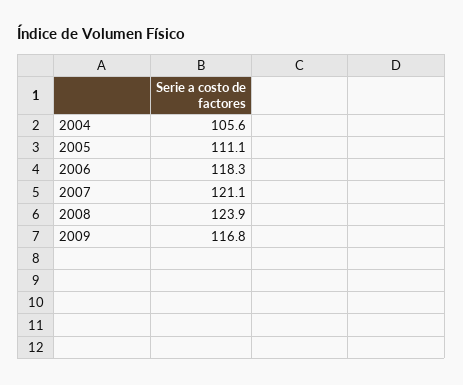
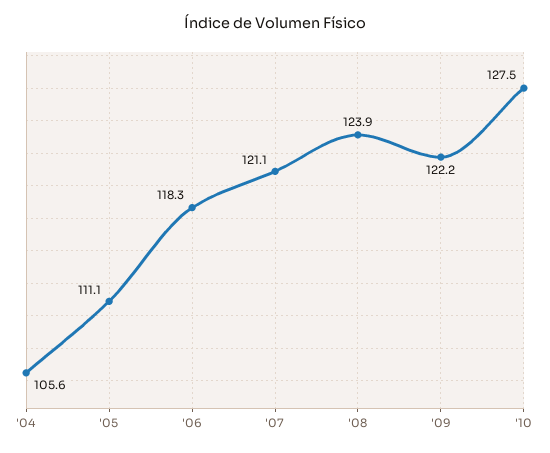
2009: 116.8 -> 122.2
'10: none -> 127.5

